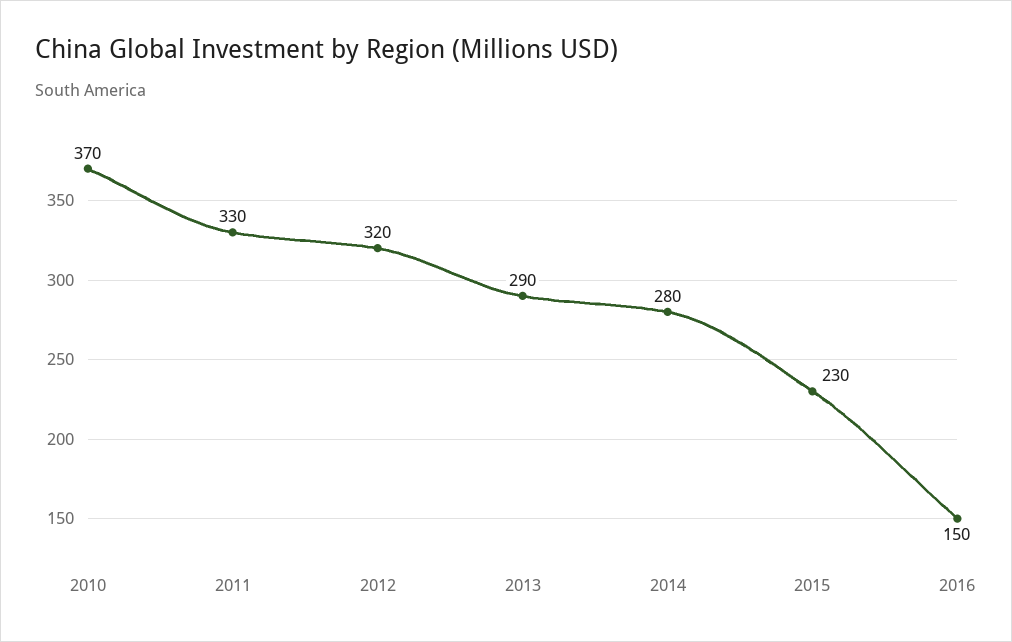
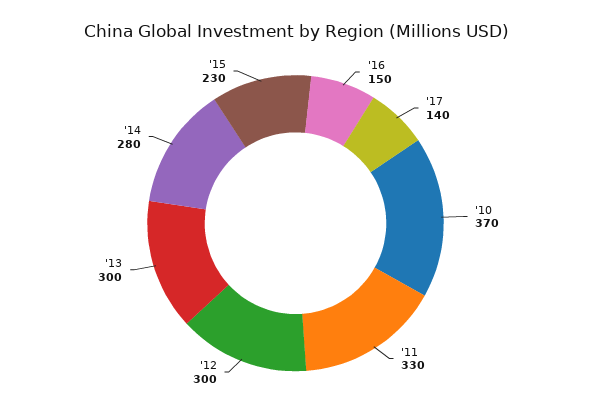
2012: 320 -> 300
2013: 290 -> 300
'17: none -> 140

